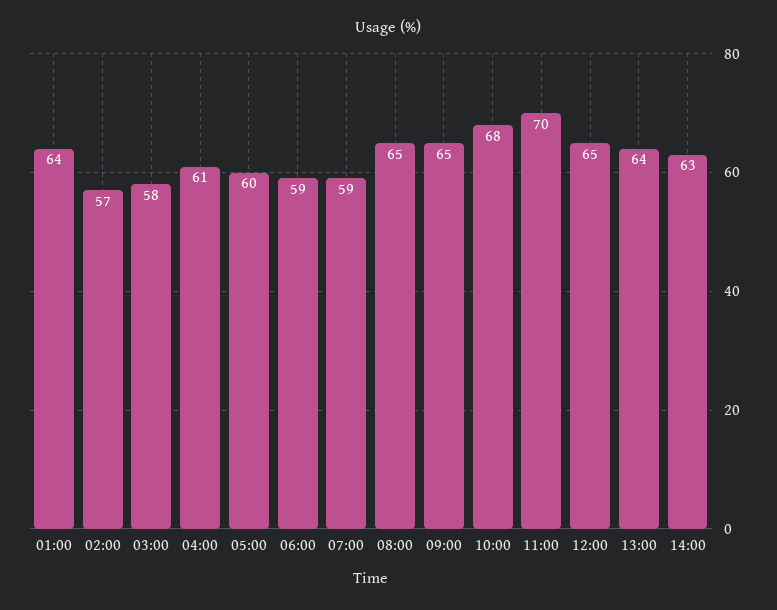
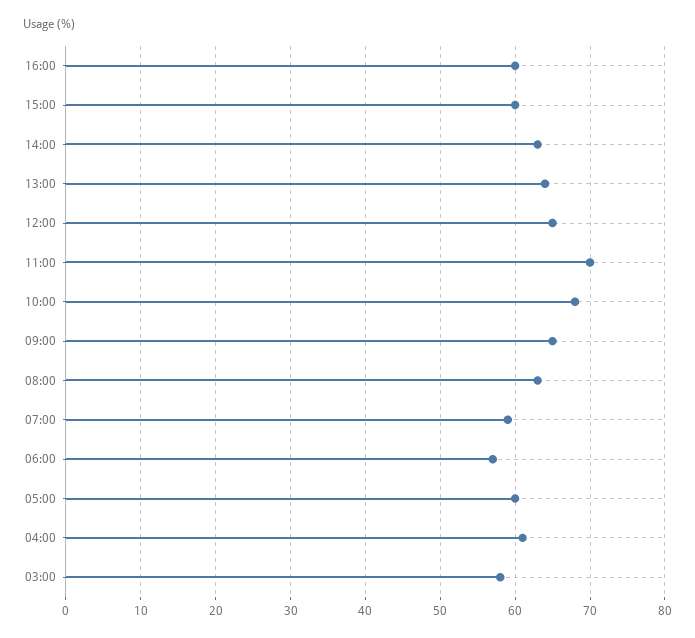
01:00: 64 -> none
02:00: 57 -> none
06:00: 59 -> 57
08:00: 65 -> 63
16:00: none -> 60
15:00: none -> 60

